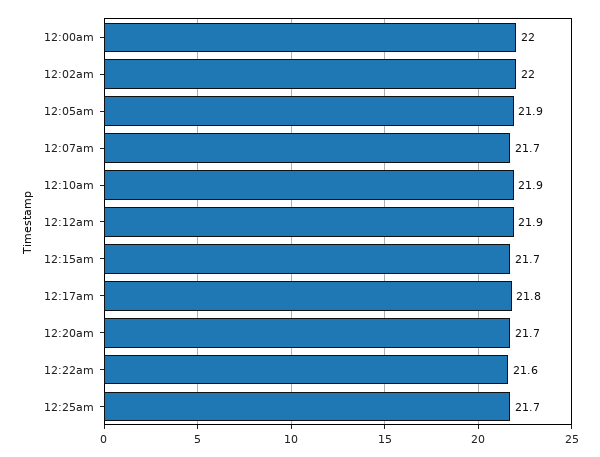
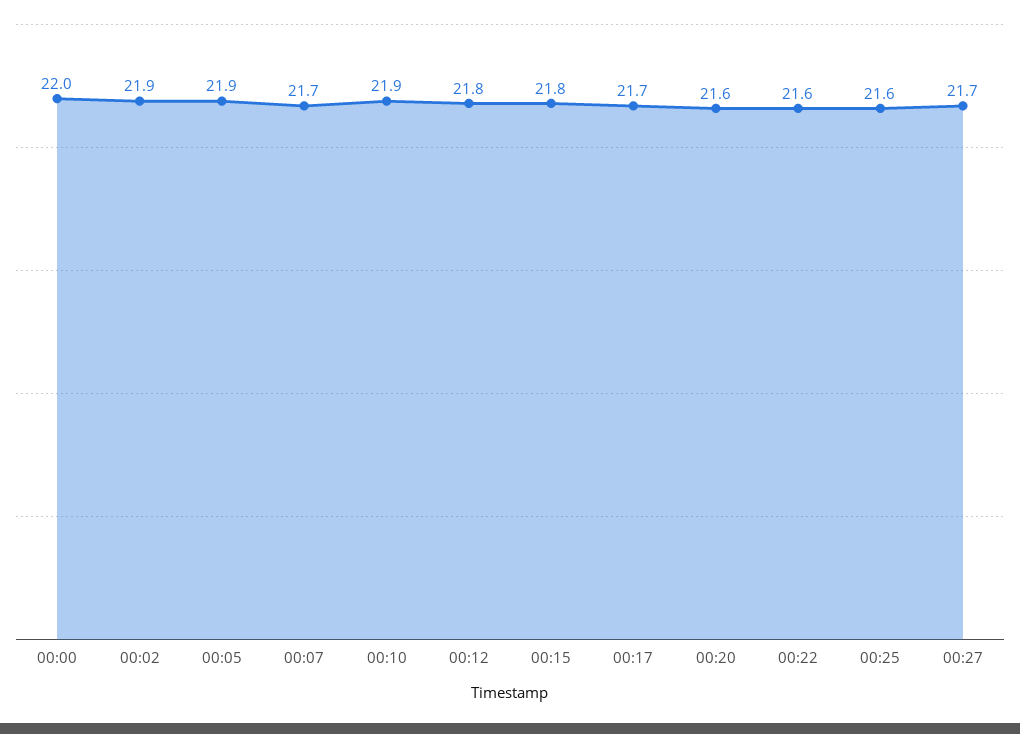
12:02am: 22 -> 21.9
12:12am: 21.9 -> 21.8
12:15am: 21.7 -> 21.8
12:17am: 21.8 -> 21.7
12:20am: 21.7 -> 21.6
12:25am: 21.7 -> 21.6
00:27: none -> 21.7

